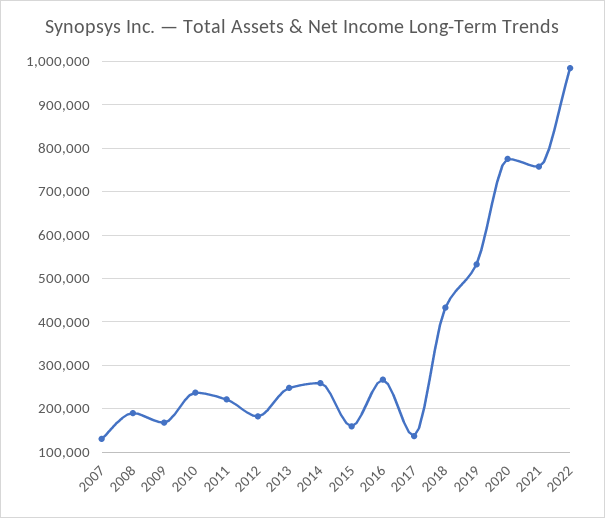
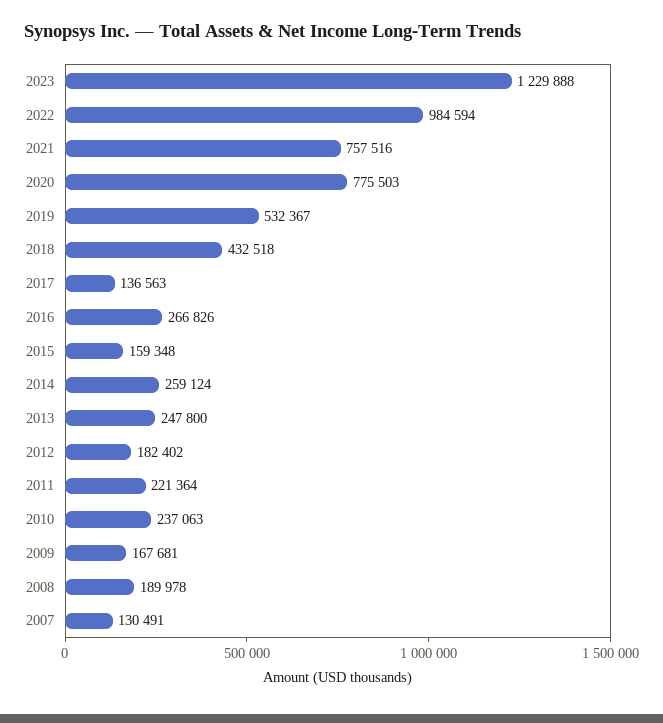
2023: none -> 1229888

